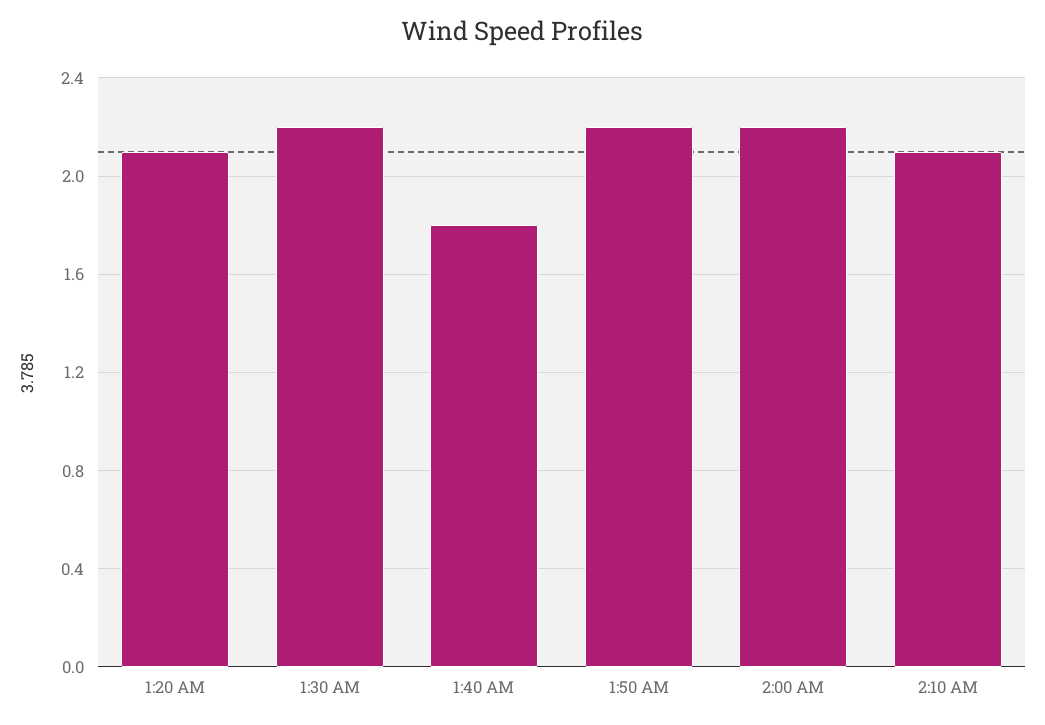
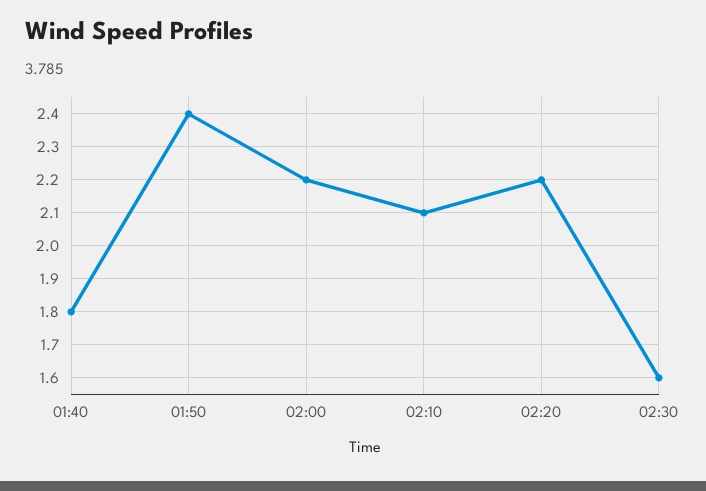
1:20 AM: 2.1 -> none
1:30 AM: 2.2 -> none
1:50 AM: 2.2 -> 2.4
02:20: none -> 2.2
02:30: none -> 1.6

